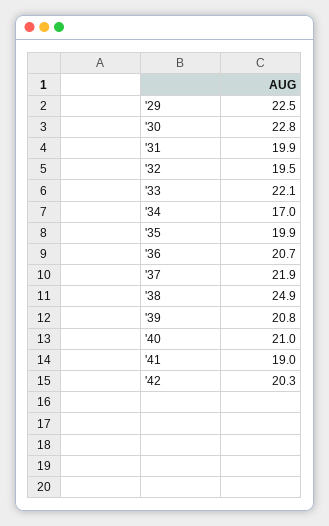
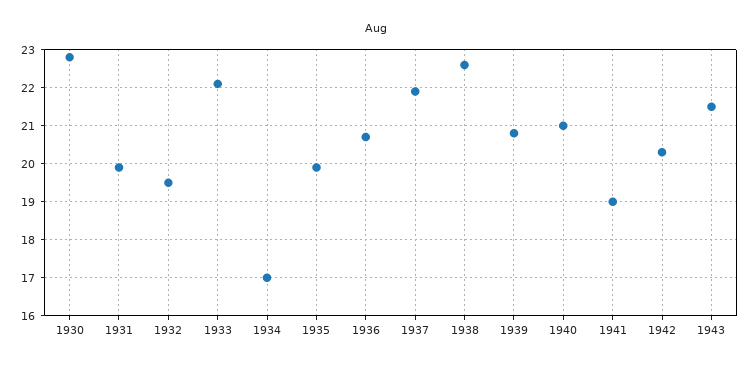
'29: 22.5 -> none
'38: 24.9 -> 22.5
1943: none -> 21.5

